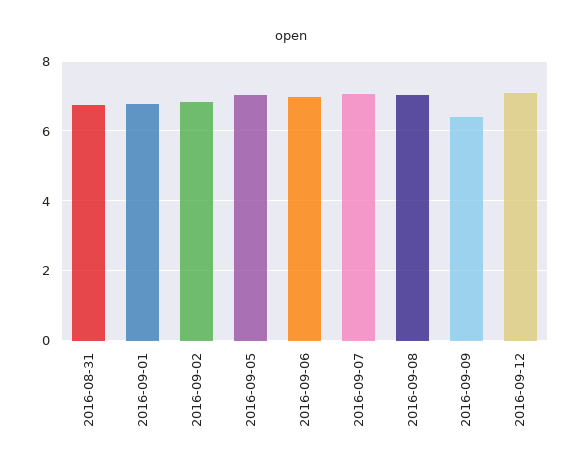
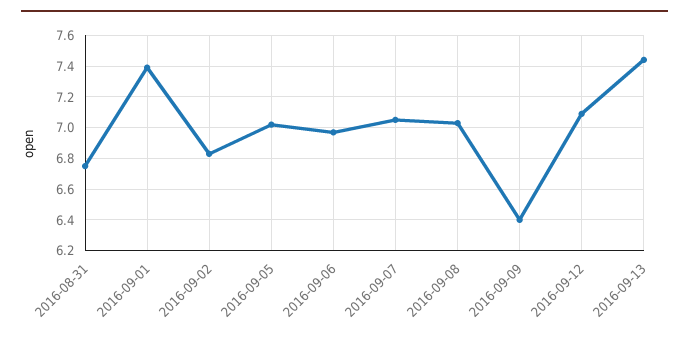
2016-09-01: 6.8 -> 7.4
2016-09-13: none -> 7.45

